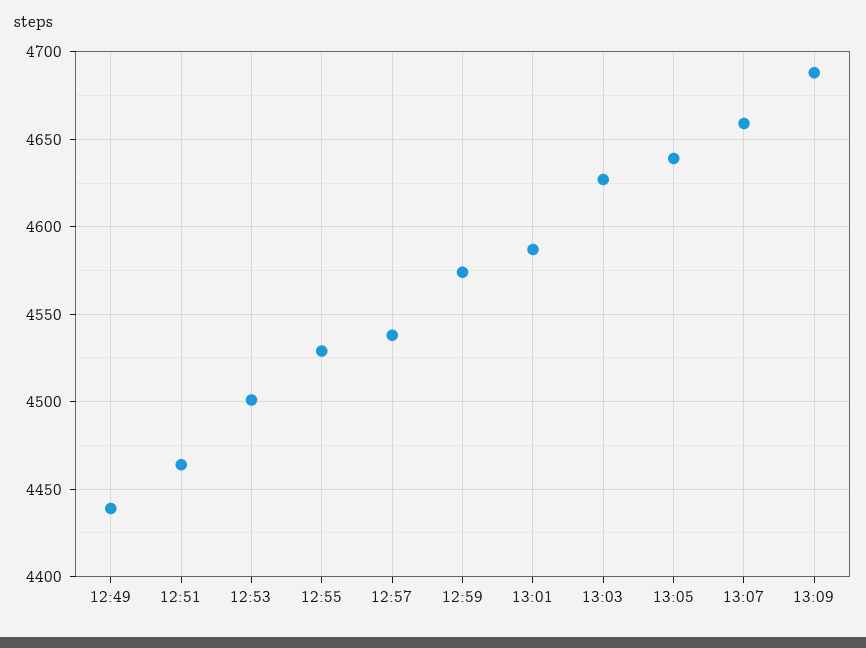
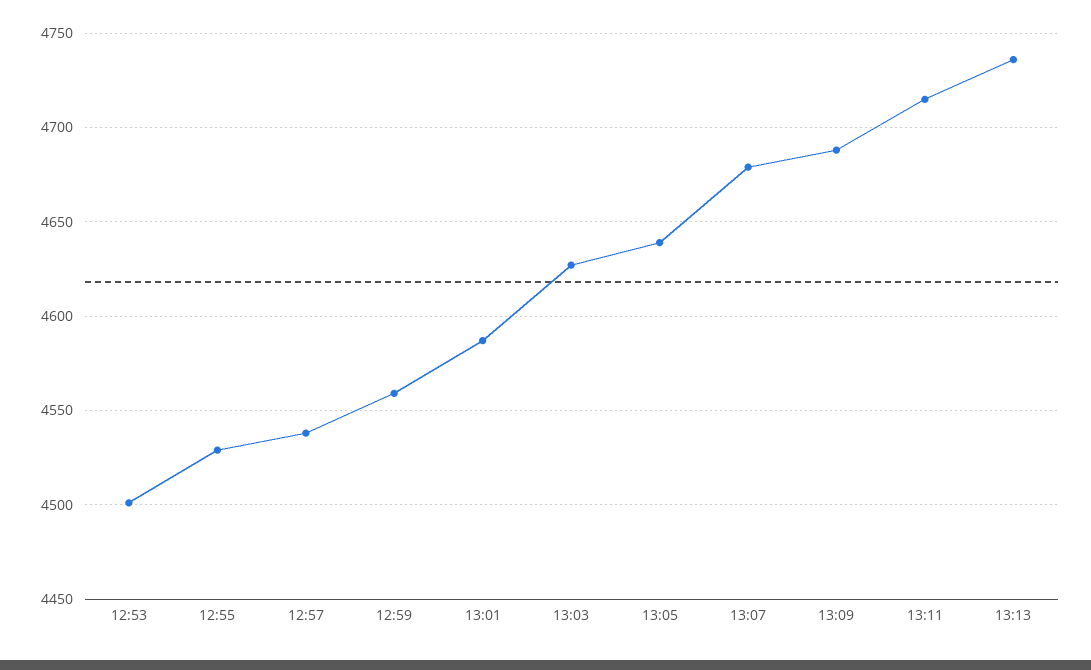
12:49: 4440 -> none
12:51: 4465 -> none
12:59: 4575 -> 4560
13:07: 4660 -> 4680
13:11: none -> 4715
13:13: none -> 4735

